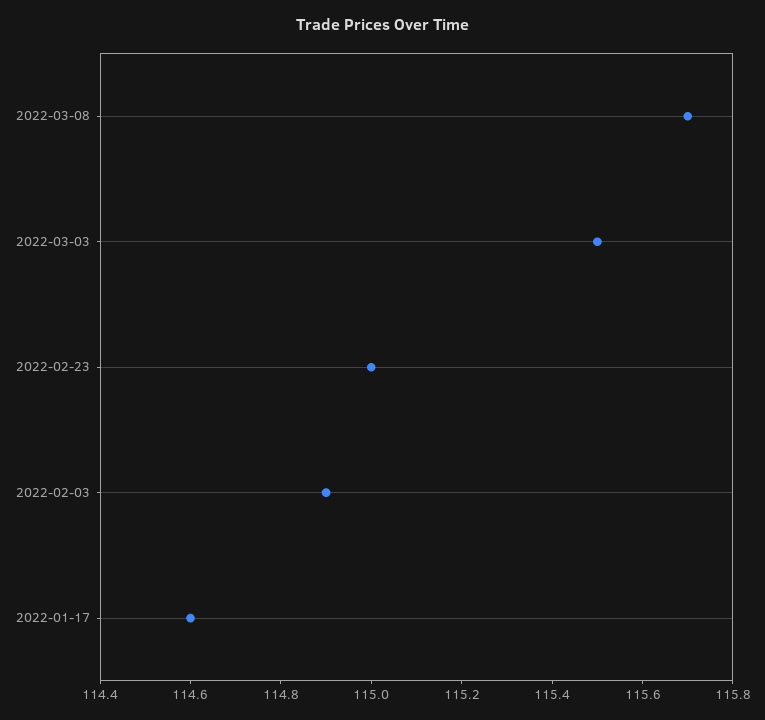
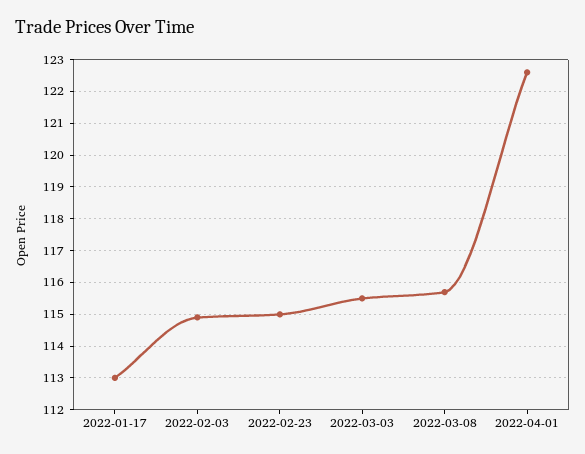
2022-01-17: 114.6 -> 113
2022-04-01: none -> 122.5

